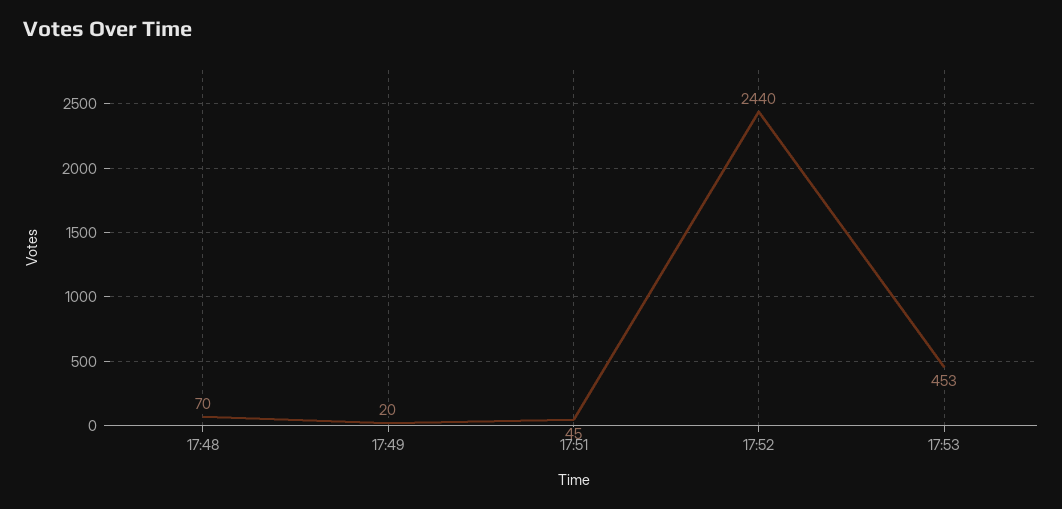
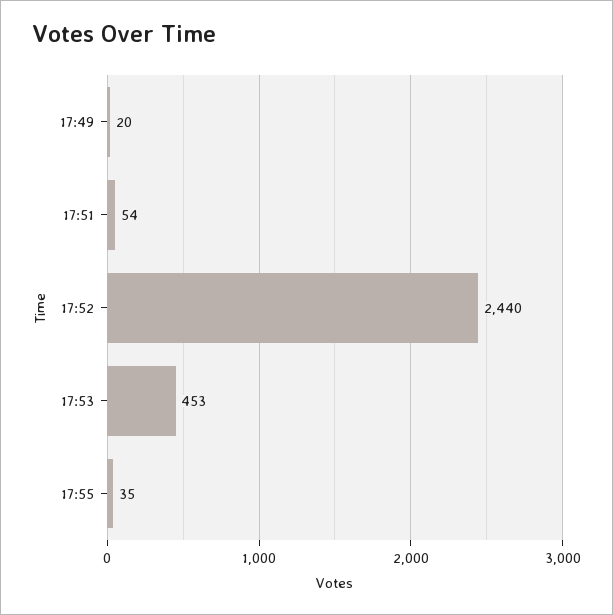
17:48: 70 -> none
17:51: 45 -> 54
17:55: none -> 35

